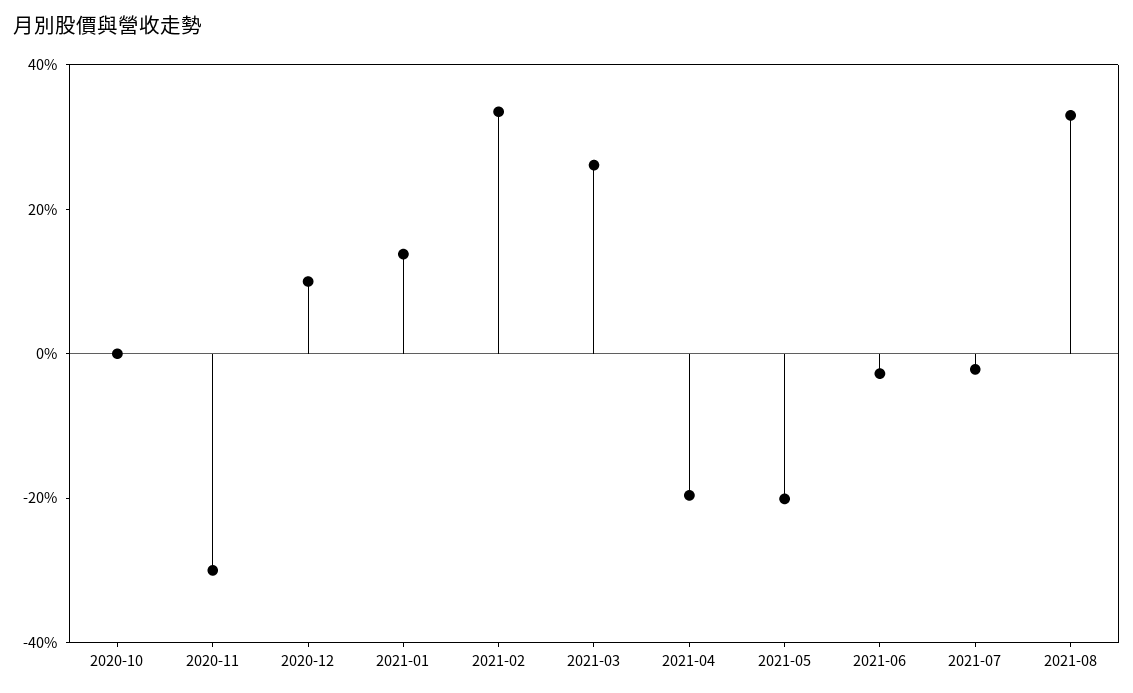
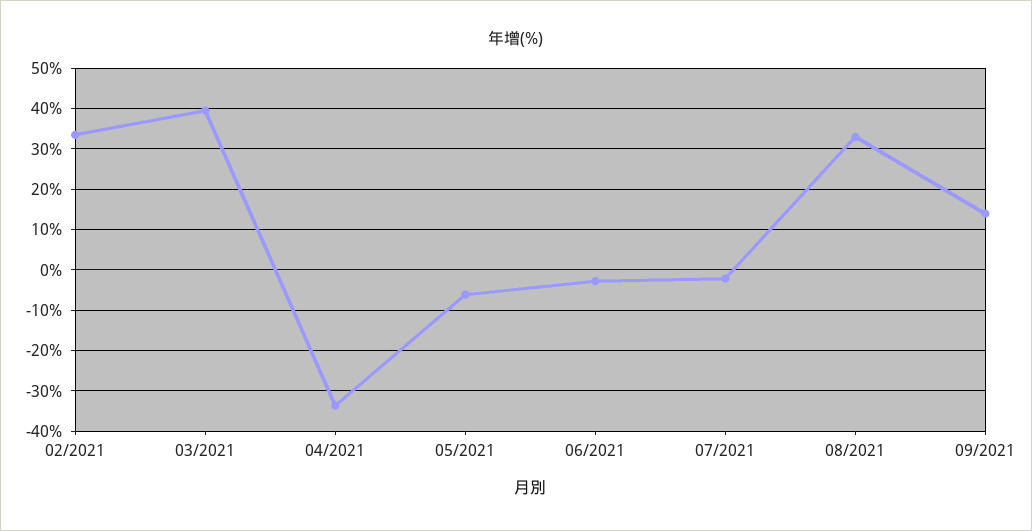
2020-10: 0 -> none
2020-11: -30 -> none
2020-12: 10 -> none
2021-01: 15 -> none
2021-03: 25 -> 40
2021-04: -20 -> -34
2021-05: -20 -> -6
09/2021: none -> 14

